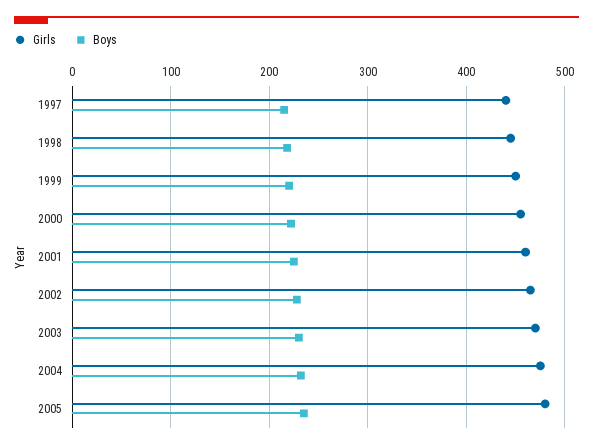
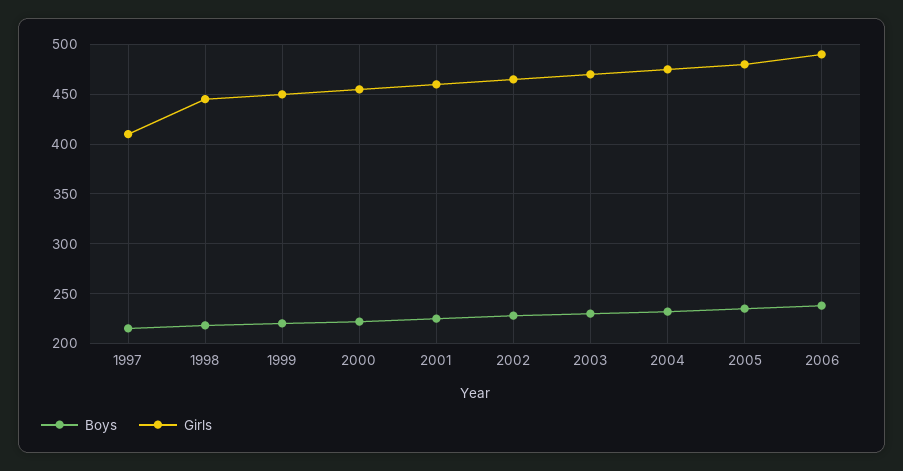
Girls, 1997: 440 -> 410
Boys, 2006: none -> 240
Girls, 2006: none -> 490

